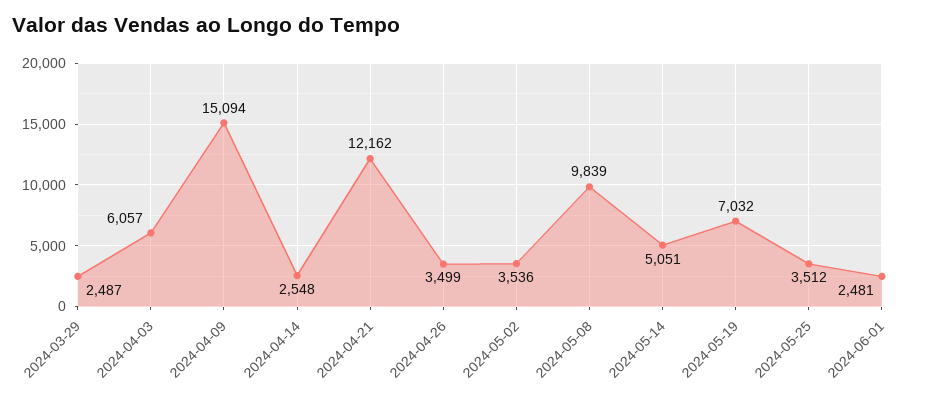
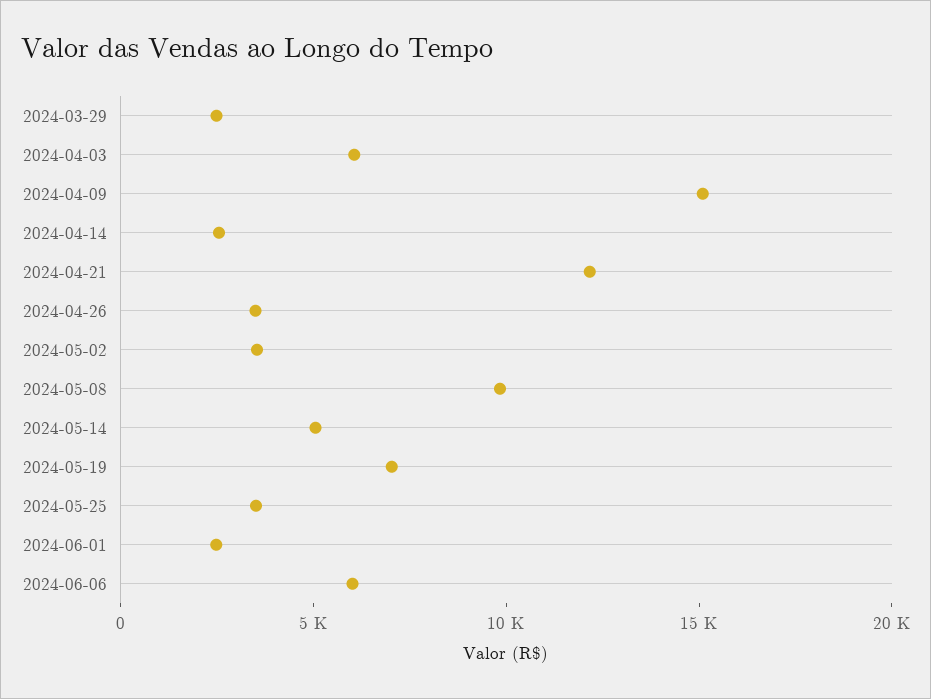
2024-06-06: none -> 6000

